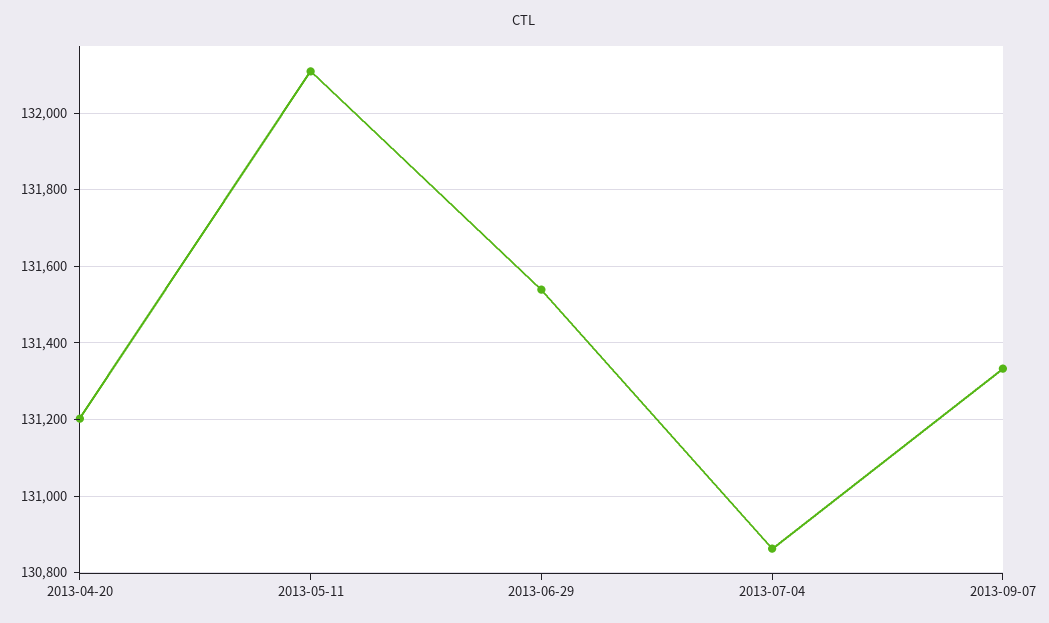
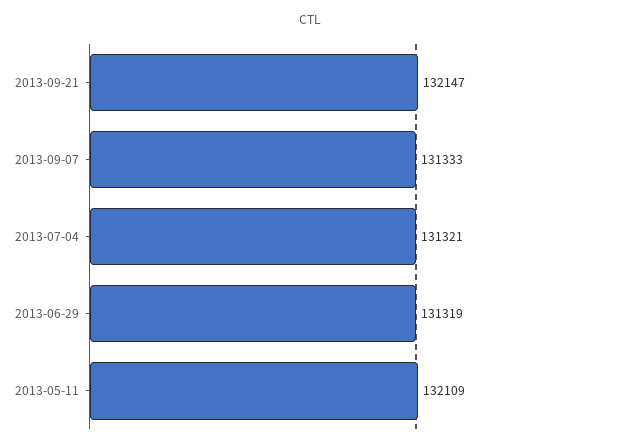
2013-04-20: 131200 -> none
2013-06-29: 131540 -> 131319
2013-07-04: 130860 -> 131321
2013-09-21: none -> 132147

